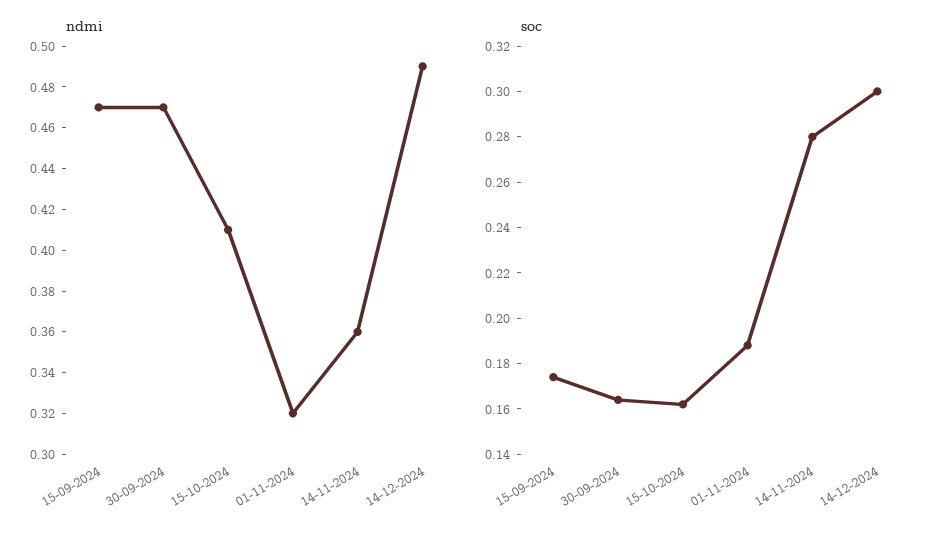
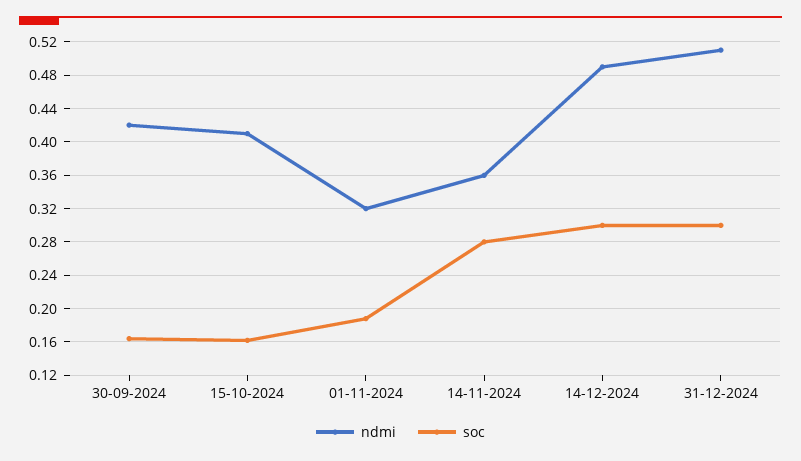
ndmi, 15-09-2024: 0.47 -> none
ndmi, 30-09-2024: 0.47 -> 0.42
soc, 15-09-2024: 0.175 -> none
ndmi, 31-12-2024: none -> 0.51
soc, 31-12-2024: none -> 0.3

